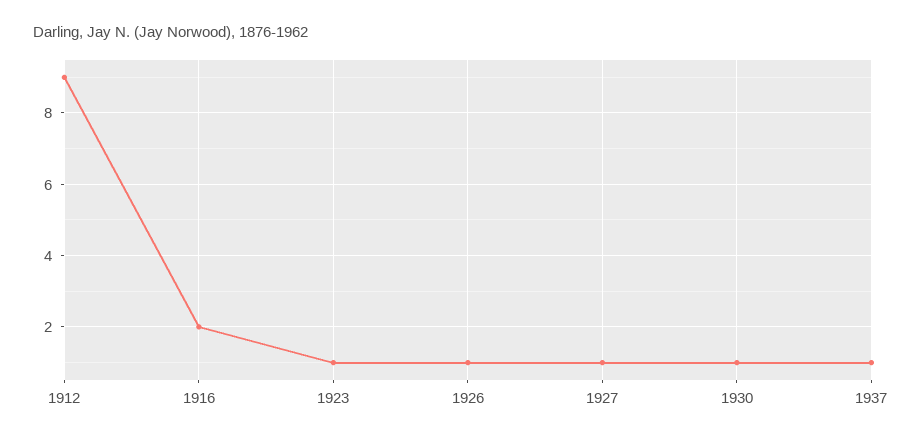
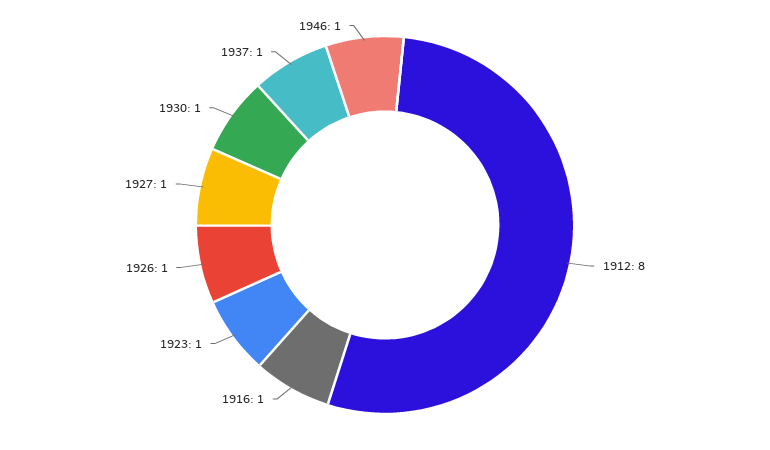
1912: 9 -> 8
1916: 2 -> 1
1946: none -> 1

